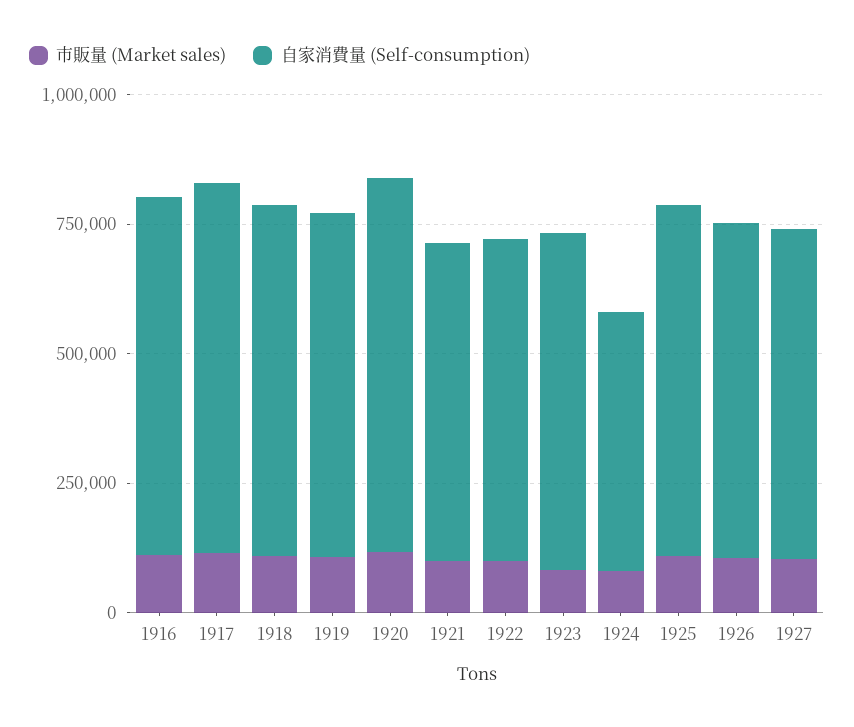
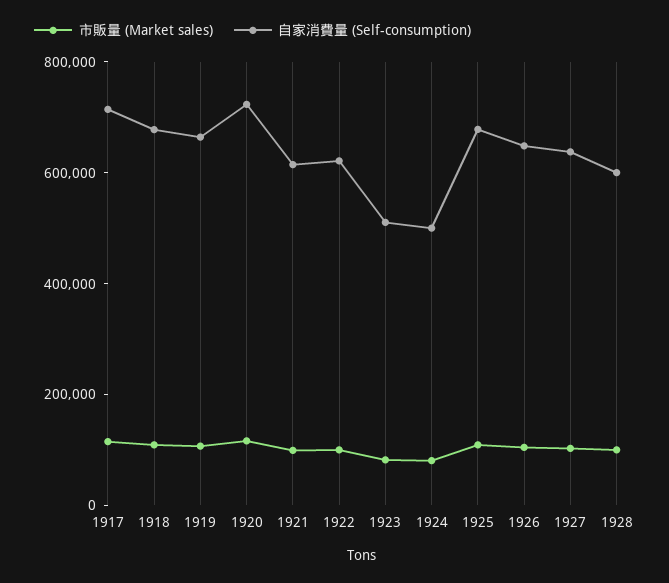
市販量 (Market sales), 1916: 100000 -> none
自家消費量 (Self-consumption), 1916: 700000 -> none
自家消費量 (Self-consumption), 1923: 650000 -> 500000
市販量 (Market sales), 1928: none -> 100000
自家消費量 (Self-consumption), 1928: none -> 600000

